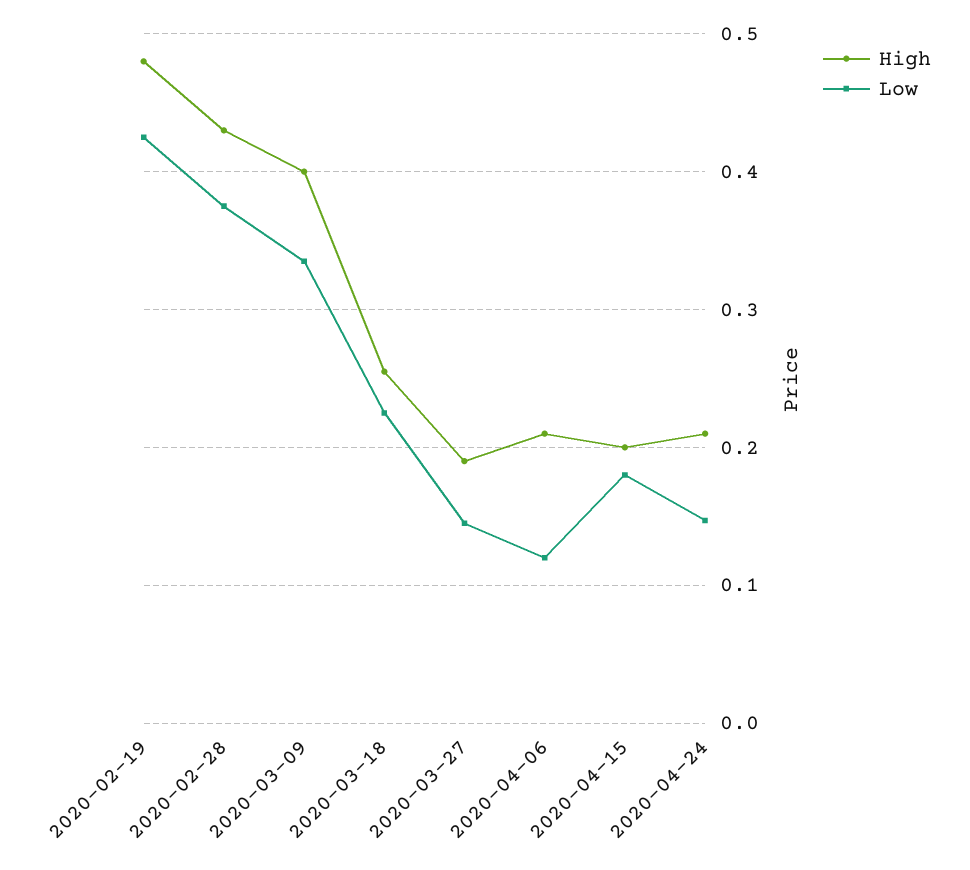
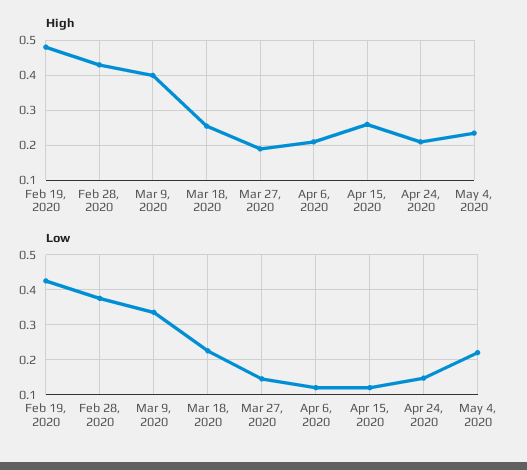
High, 2020-04-15: 0.2 -> 0.26
Low, 2020-04-15: 0.18 -> 0.12
High, May 4, 2020: none -> 0.24
Low, May 4, 2020: none -> 0.22

